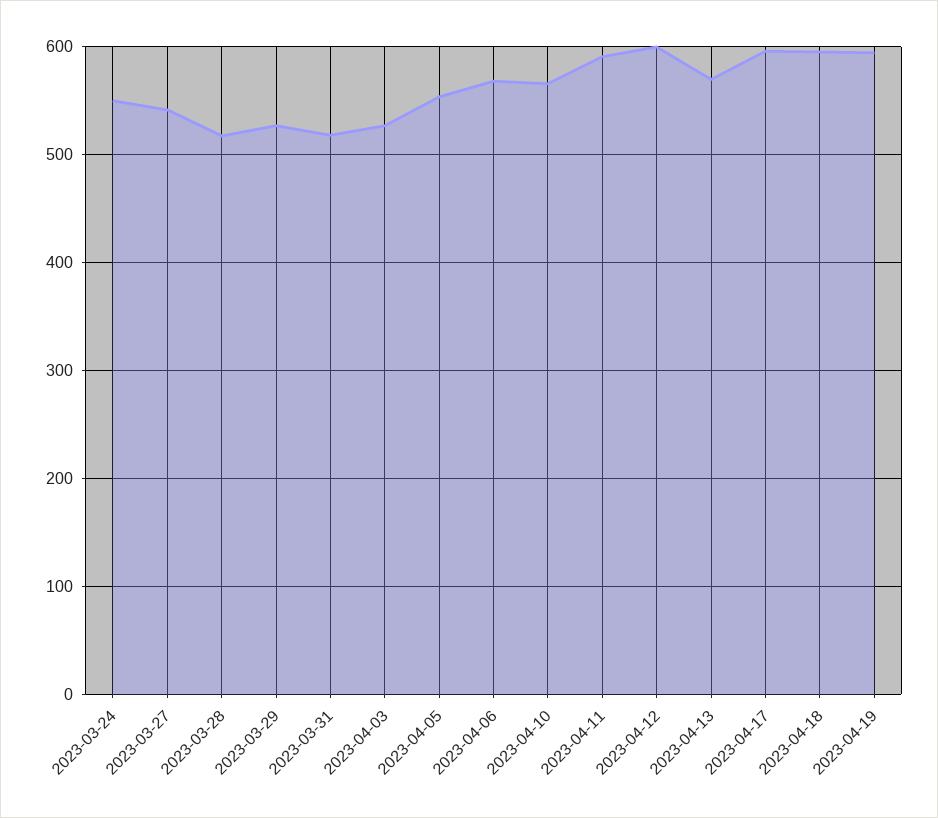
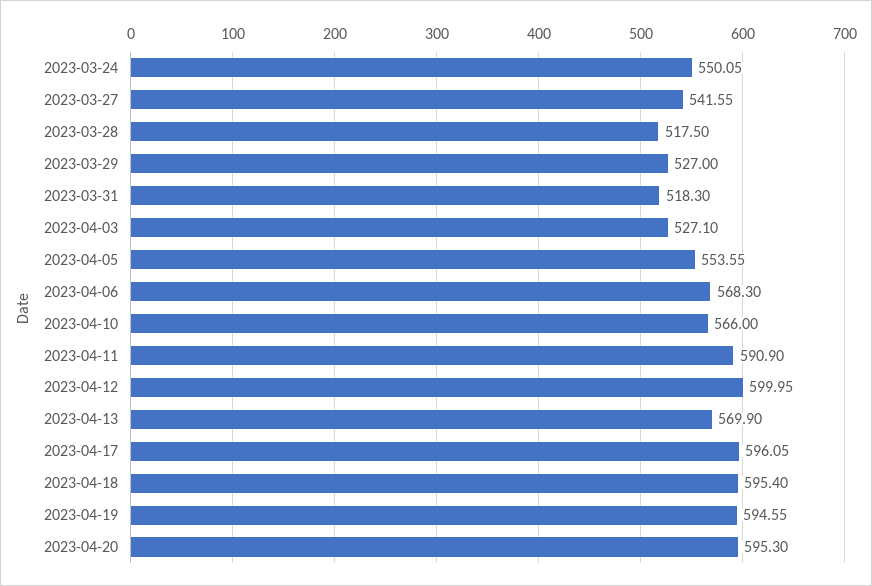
2023-04-20: none -> 595.3

